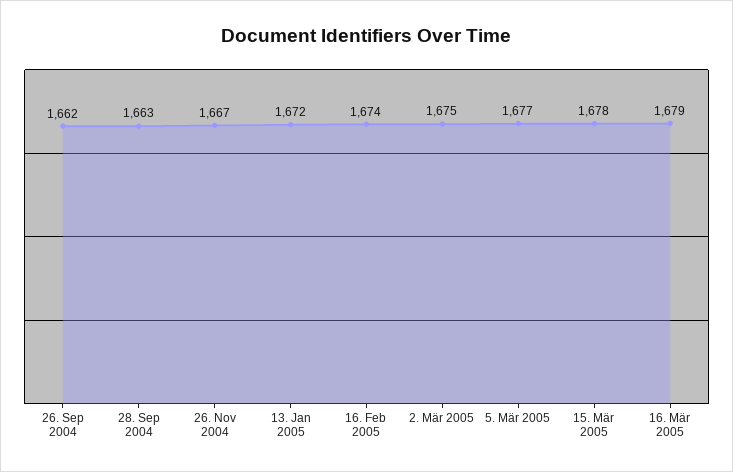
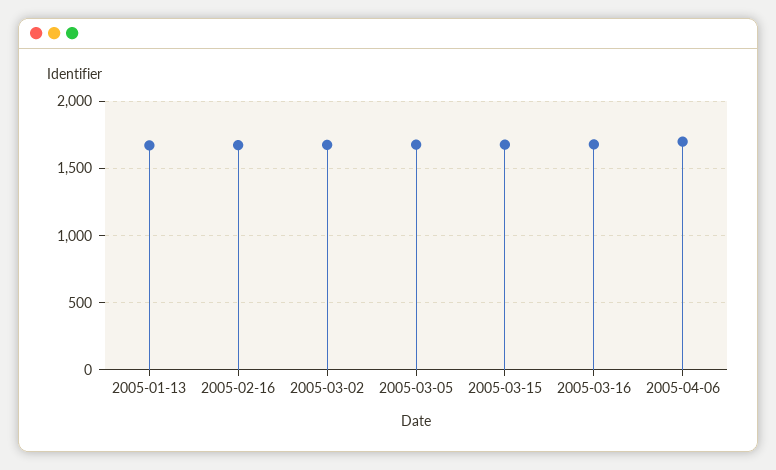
26. Sep 2004: 1662 -> none
28. Sep 2004: 1663 -> none
26. Nov 2004: 1667 -> none
2005-04-06: none -> 1700

